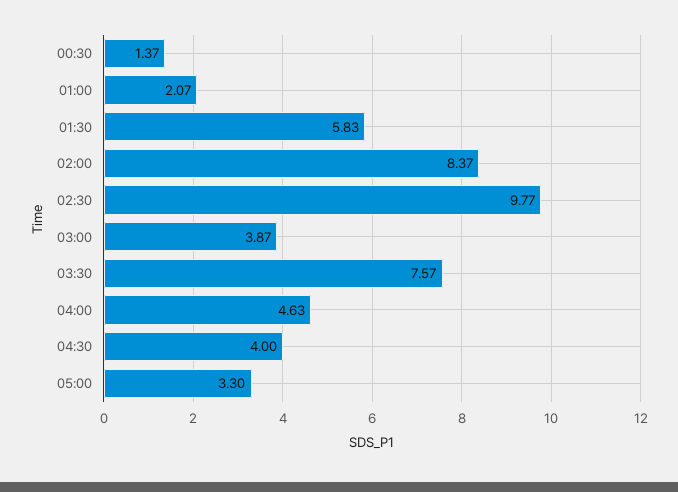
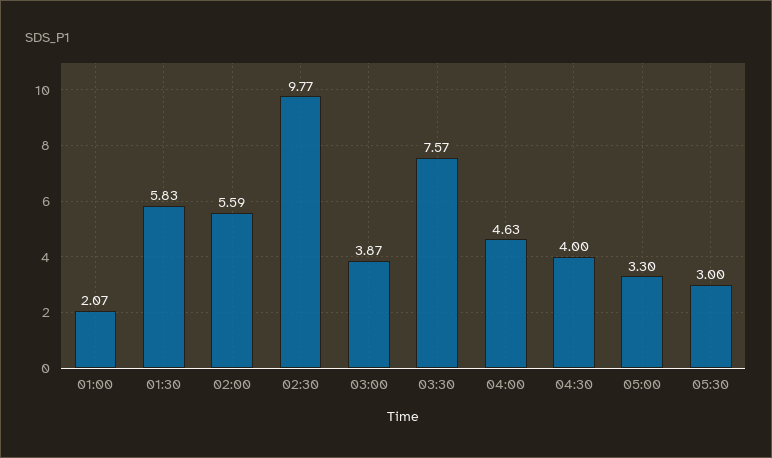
00:30: 1.37 -> none
02:00: 8.37 -> 5.59
05:30: none -> 3

